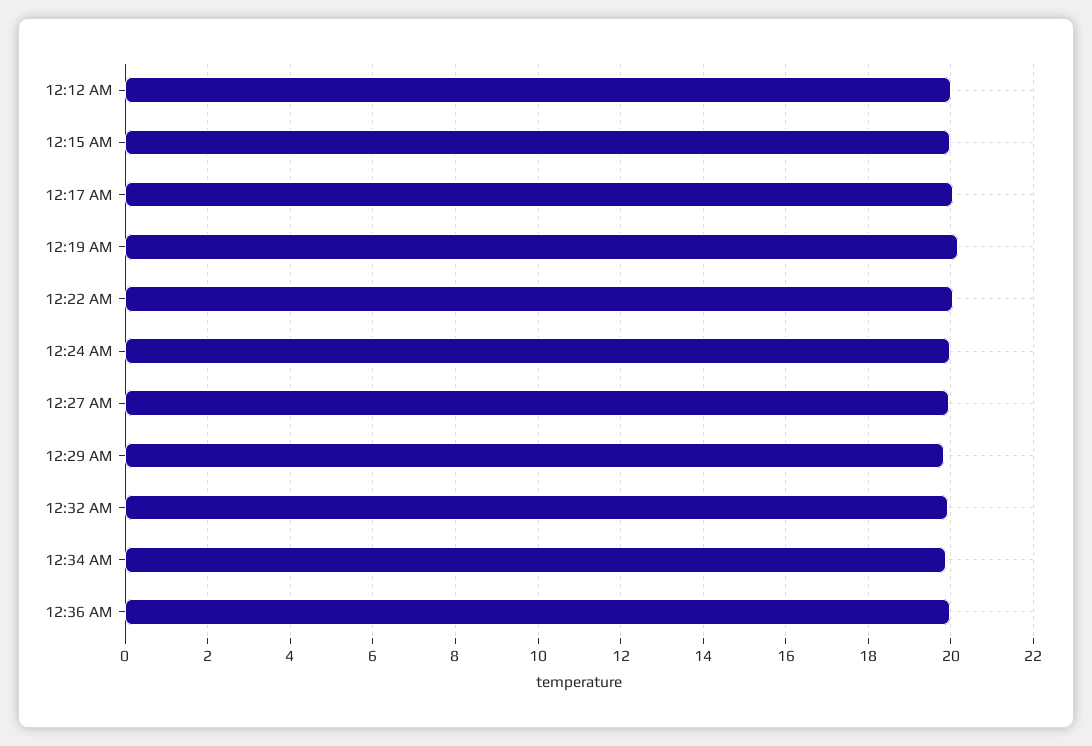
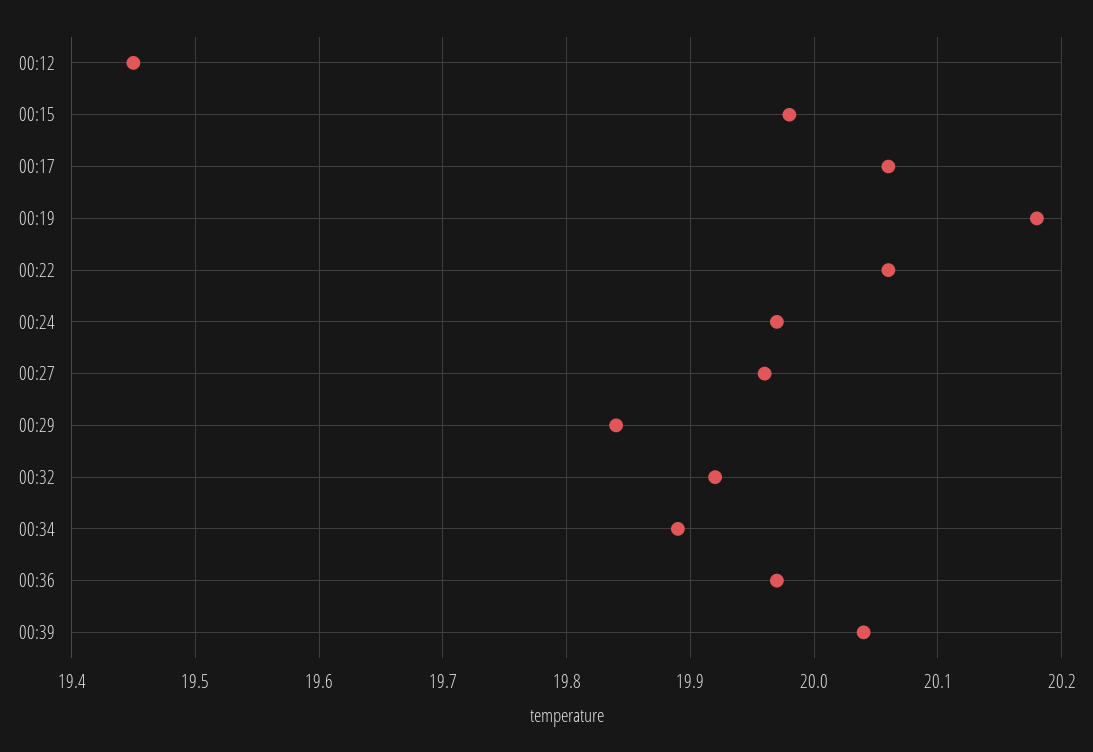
12:12 AM: 20 -> 19.45
00:39: none -> 20.04

